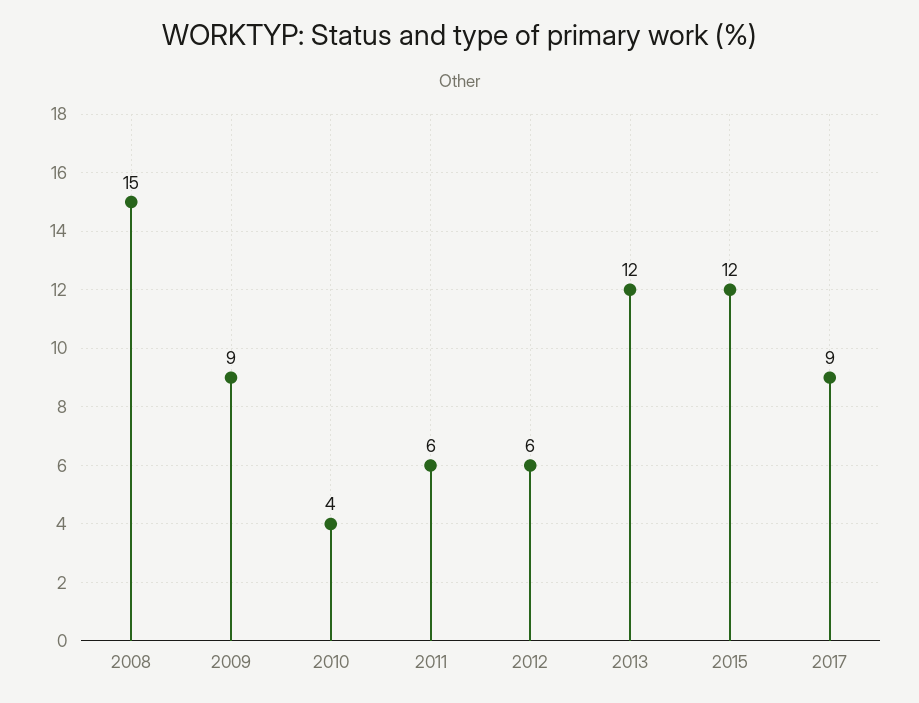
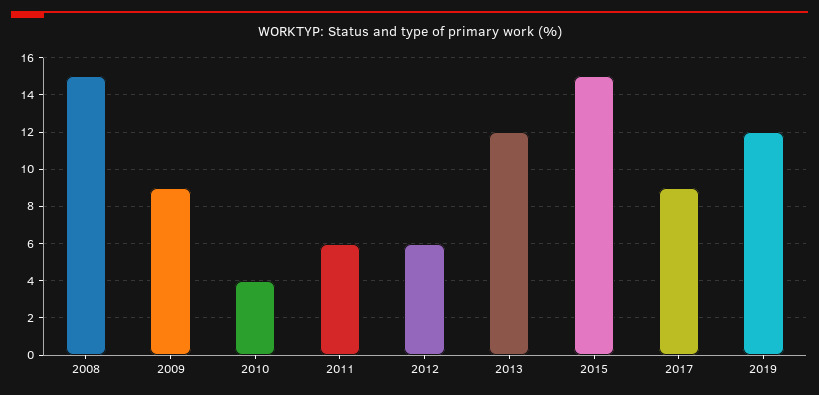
2015: 12 -> 15
2019: none -> 12

